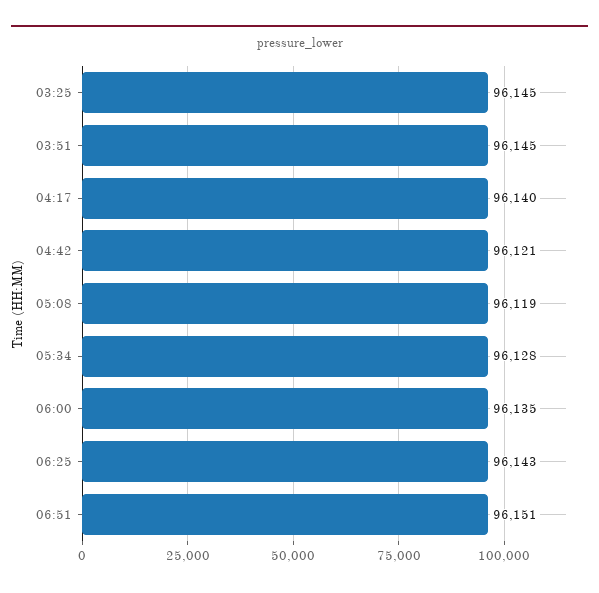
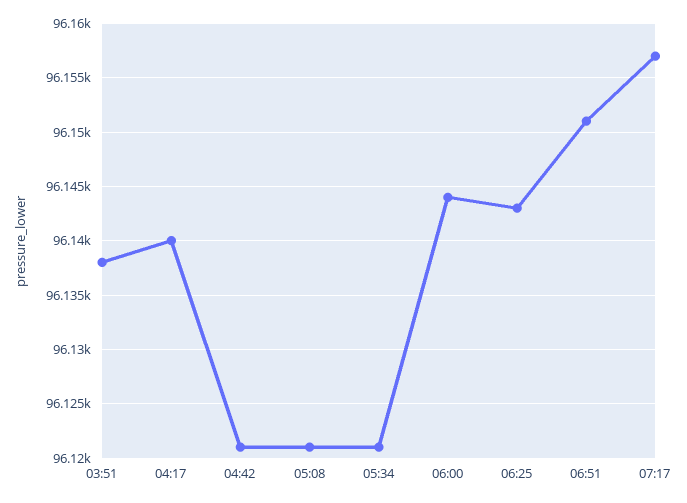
03:25: 96145 -> none
03:51: 96145 -> 96138
05:08: 96119 -> 96121
05:34: 96128 -> 96121
06:00: 96135 -> 96144
07:17: none -> 96157

